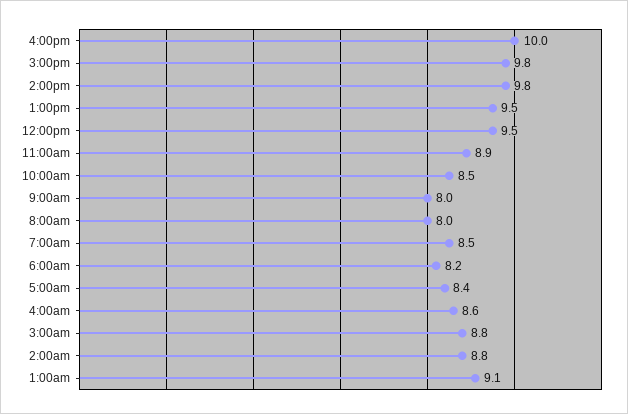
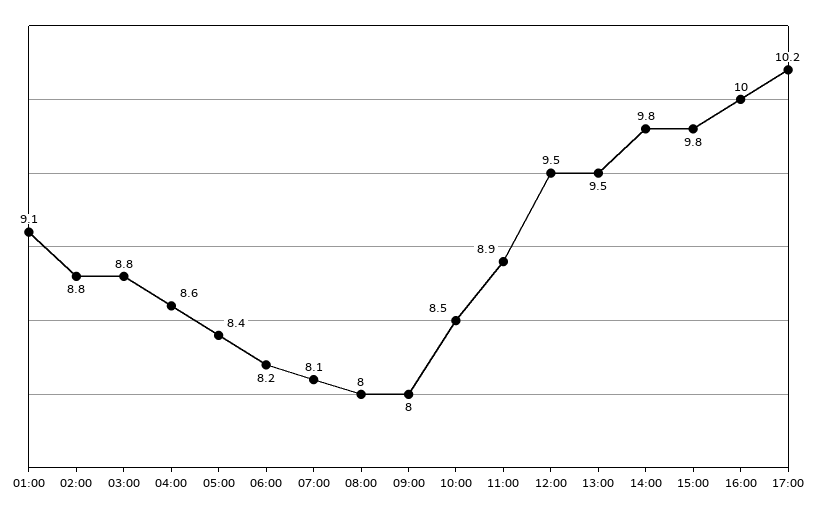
7:00am: 8.5 -> 8.1
17:00: none -> 10.2

